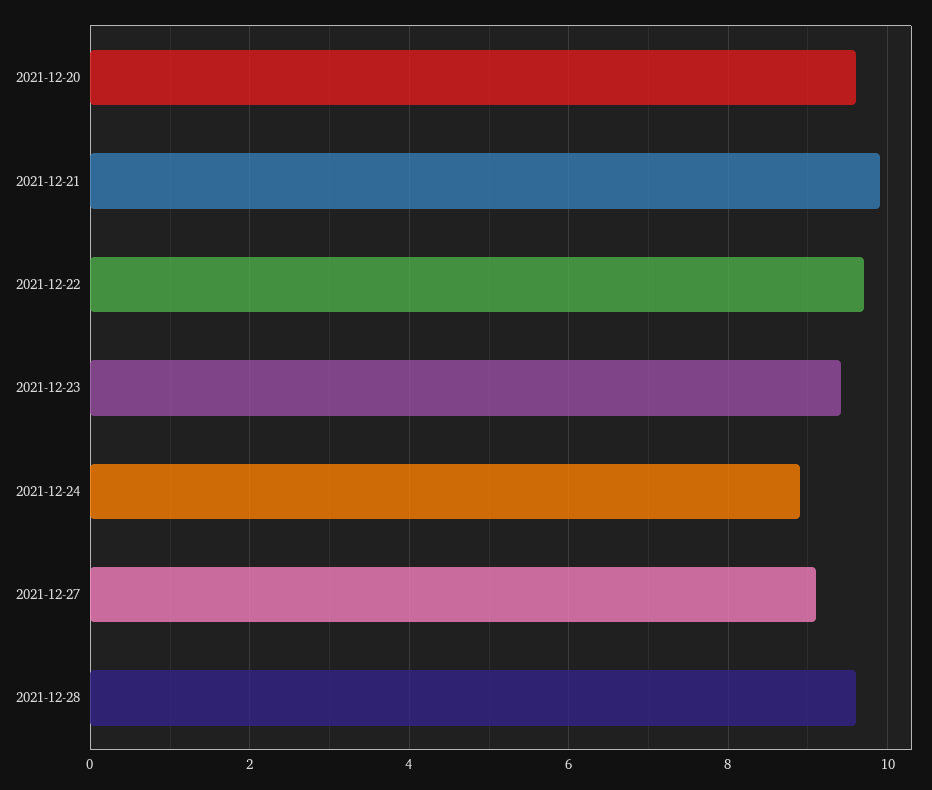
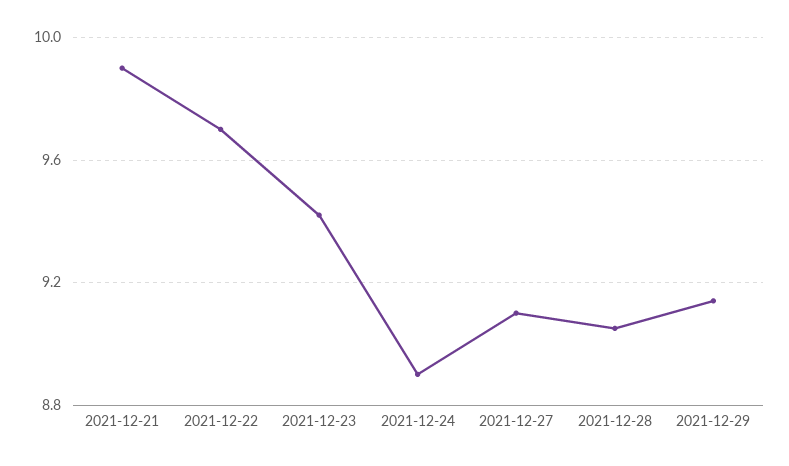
2021-12-20: 9.6 -> none
2021-12-28: 9.6 -> 9.05
2021-12-29: none -> 9.15

